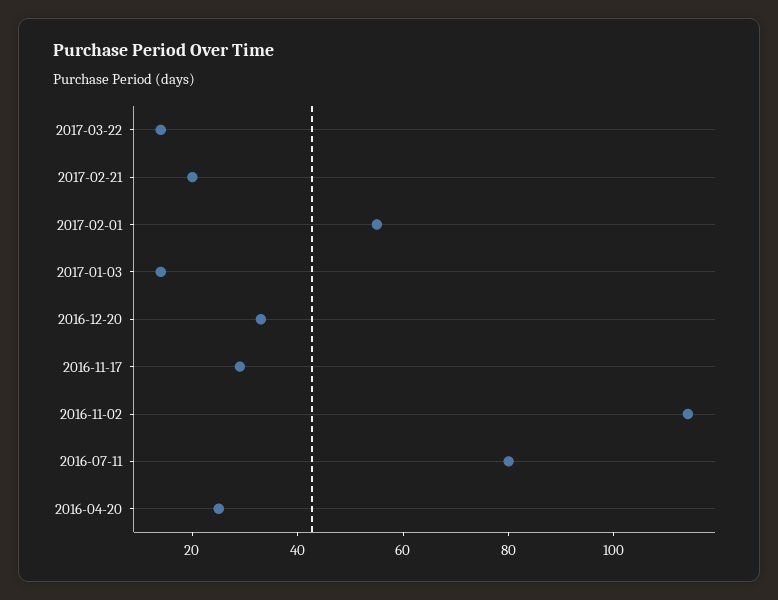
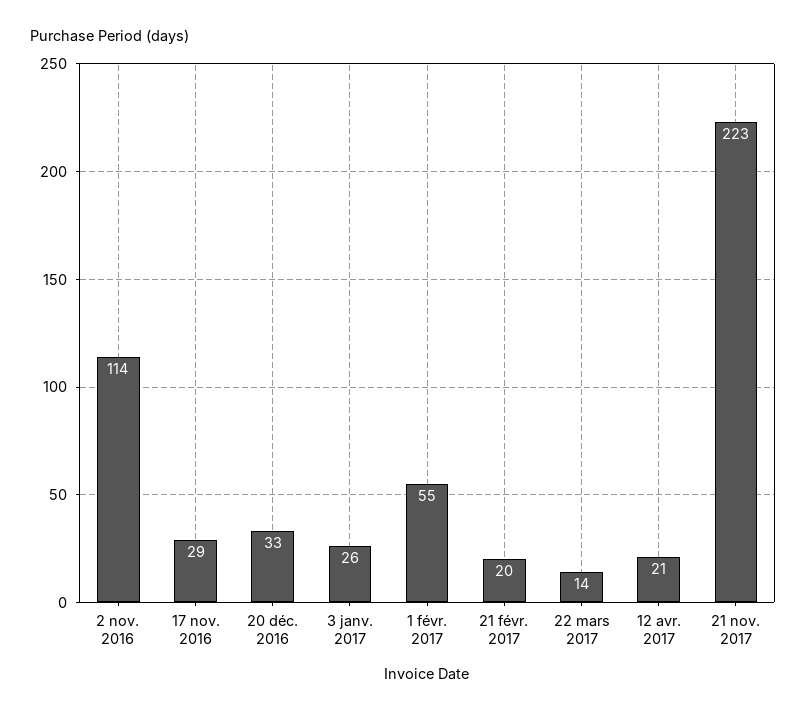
2017-01-03: 15 -> 26
2016-07-11: 80 -> none
2016-04-20: 25 -> none
12 avr. 2017: none -> 21
21 nov. 2017: none -> 223

